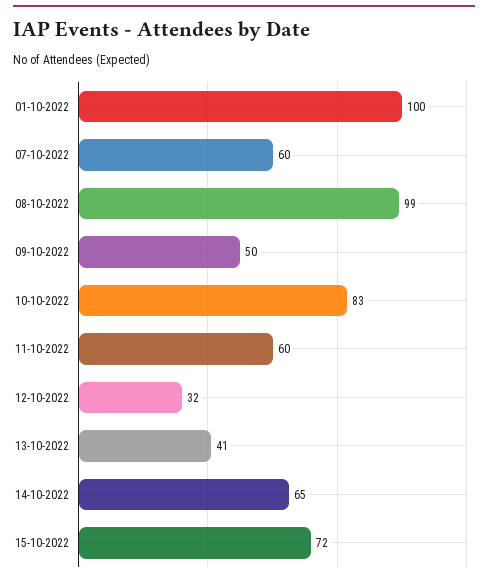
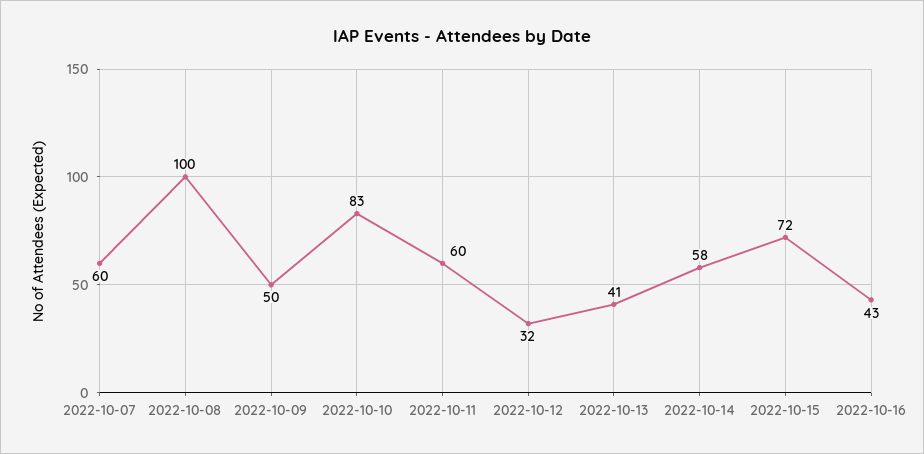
01-10-2022: 100 -> none
08-10-2022: 99 -> 100
14-10-2022: 65 -> 58
2022-10-16: none -> 43

